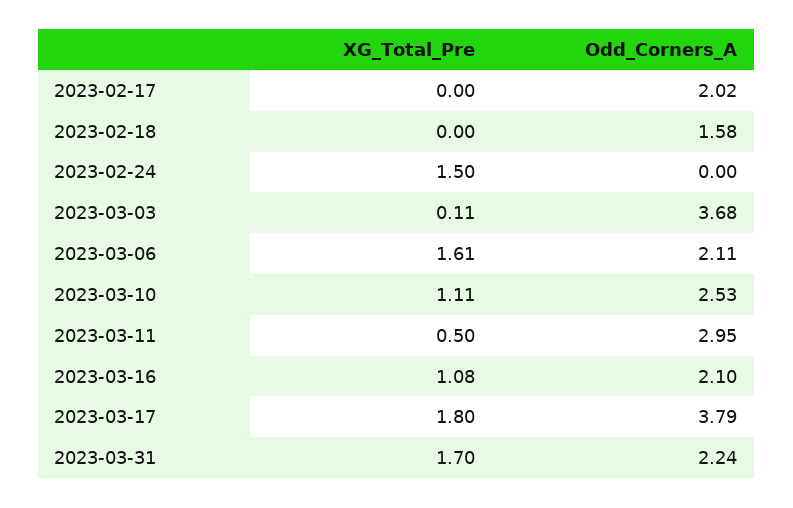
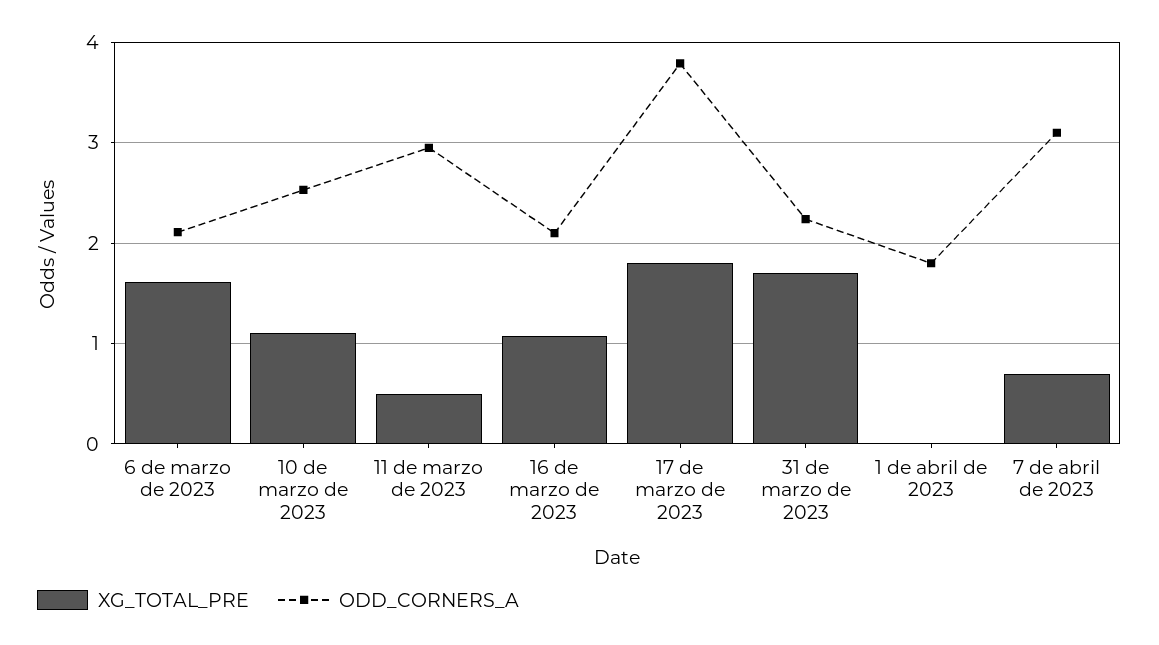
XG_Total_Pre, 2023-02-17: 0 -> none
Odd_Corners_A, 2023-02-17: 2.02 -> none
XG_Total_Pre, 2023-02-18: 0 -> none
Odd_Corners_A, 2023-02-18: 1.58 -> none
XG_Total_Pre, 2023-02-24: 1.5 -> none
Odd_Corners_A, 2023-02-24: 0 -> none
XG_Total_Pre, 2023-03-03: 0.11 -> none
Odd_Corners_A, 2023-03-03: 3.68 -> none
XG_Total_Pre, 1 de abril de 2023: none -> 0
Odd_Corners_A, 1 de abril de 2023: none -> 1.8
XG_Total_Pre, 7 de abril de 2023: none -> 0.7
Odd_Corners_A, 7 de abril de 2023: none -> 3.1

